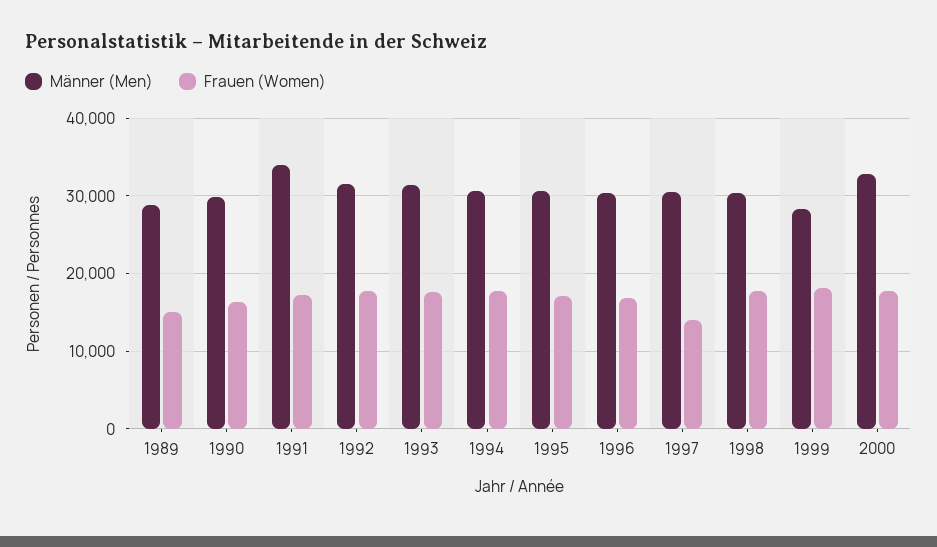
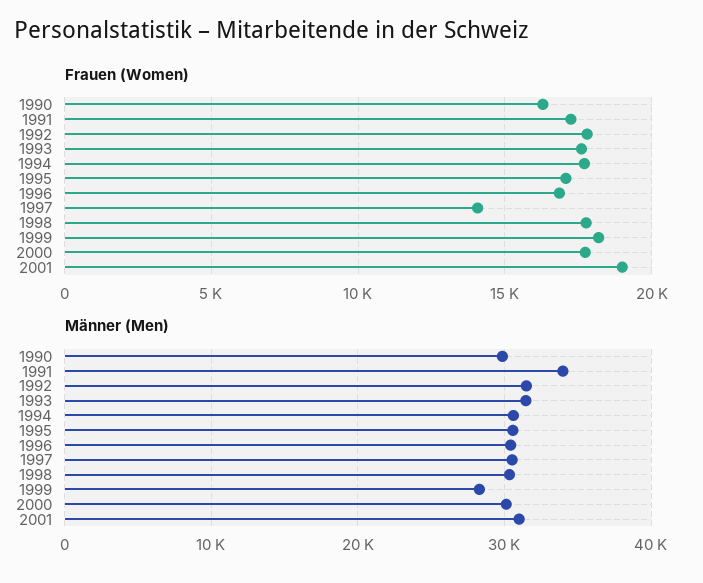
Männer (Men), 1989: 29000 -> none
Frauen (Women), 1989: 15000 -> none
Männer (Men), 2000: 33000 -> 30000
Frauen (Women), 2001: none -> 19000
Männer (Men), 2001: none -> 31000

